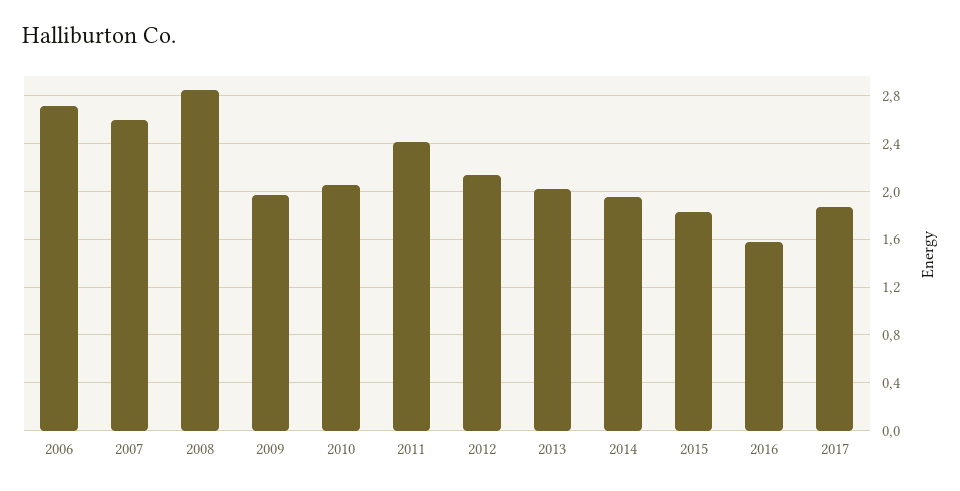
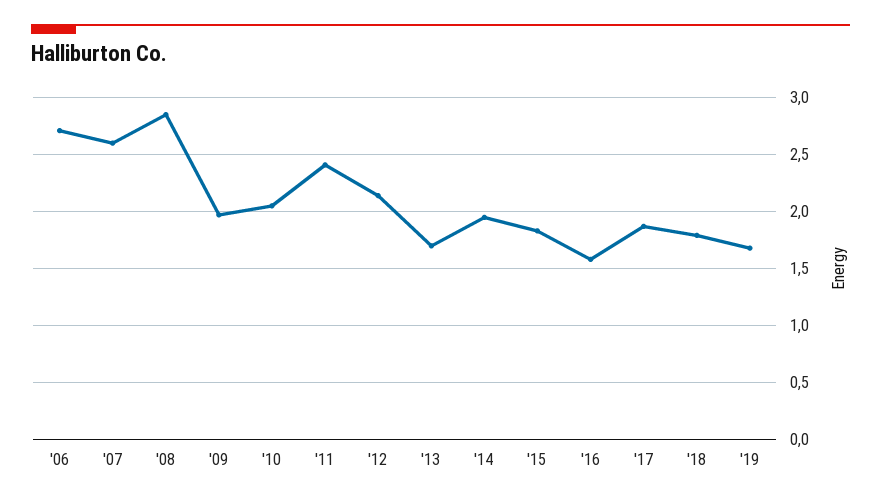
2013: 2 -> 1.7
'18: none -> 1.8
'19: none -> 1.7

